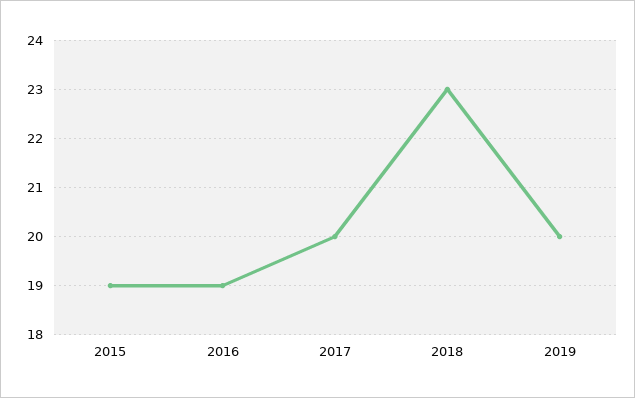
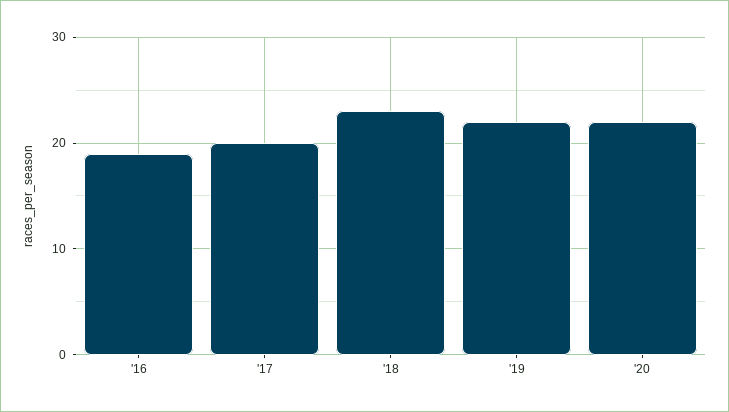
2015: 19 -> none
2019: 20 -> 22
'20: none -> 22

